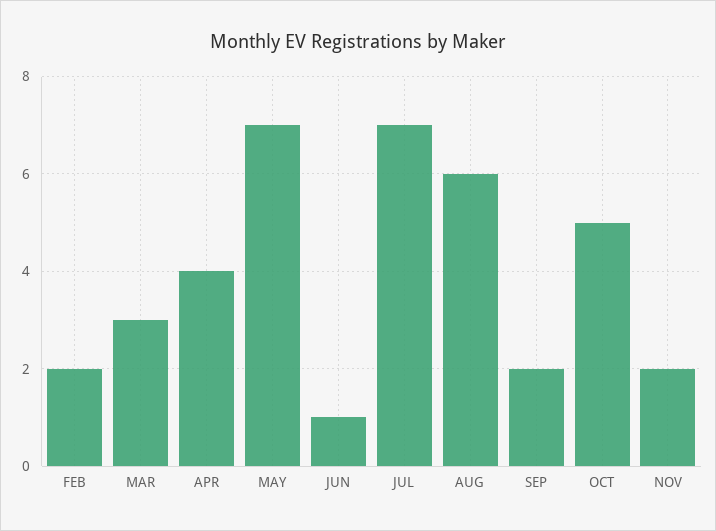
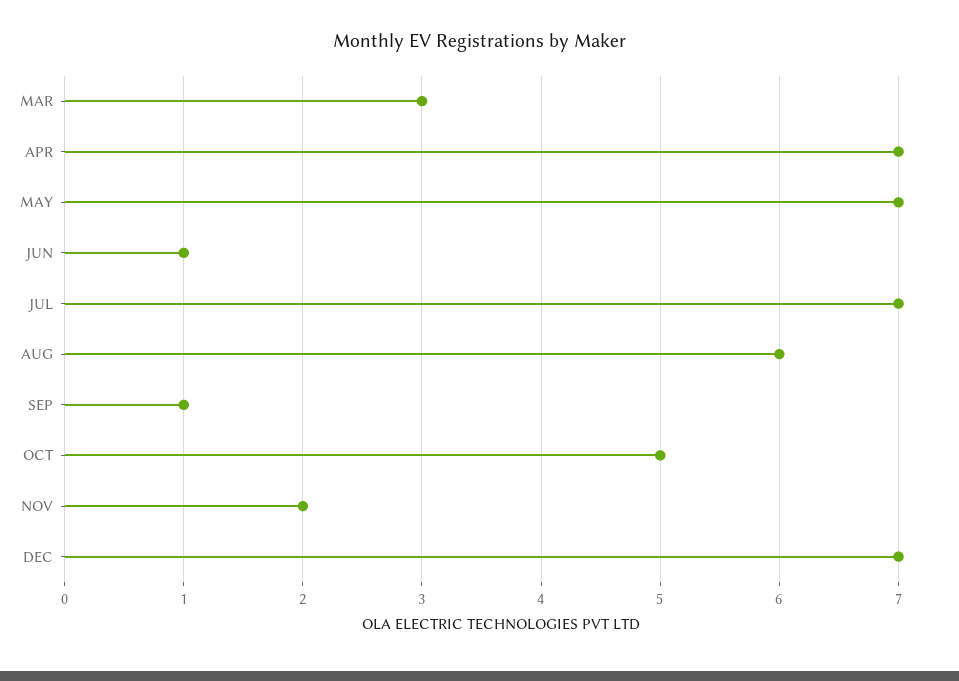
FEB: 2 -> none
APR: 4 -> 7
SEP: 2 -> 1
DEC: none -> 7

